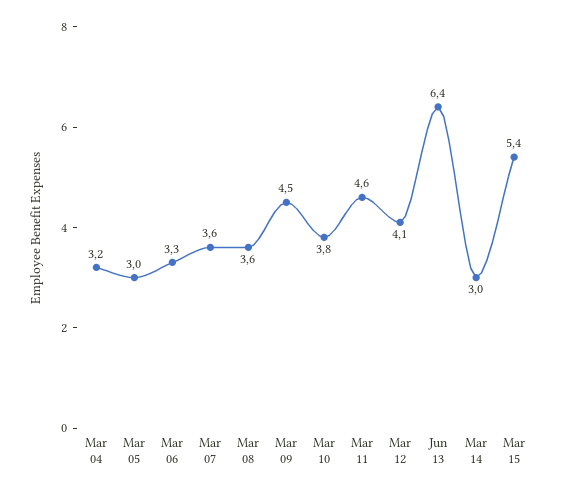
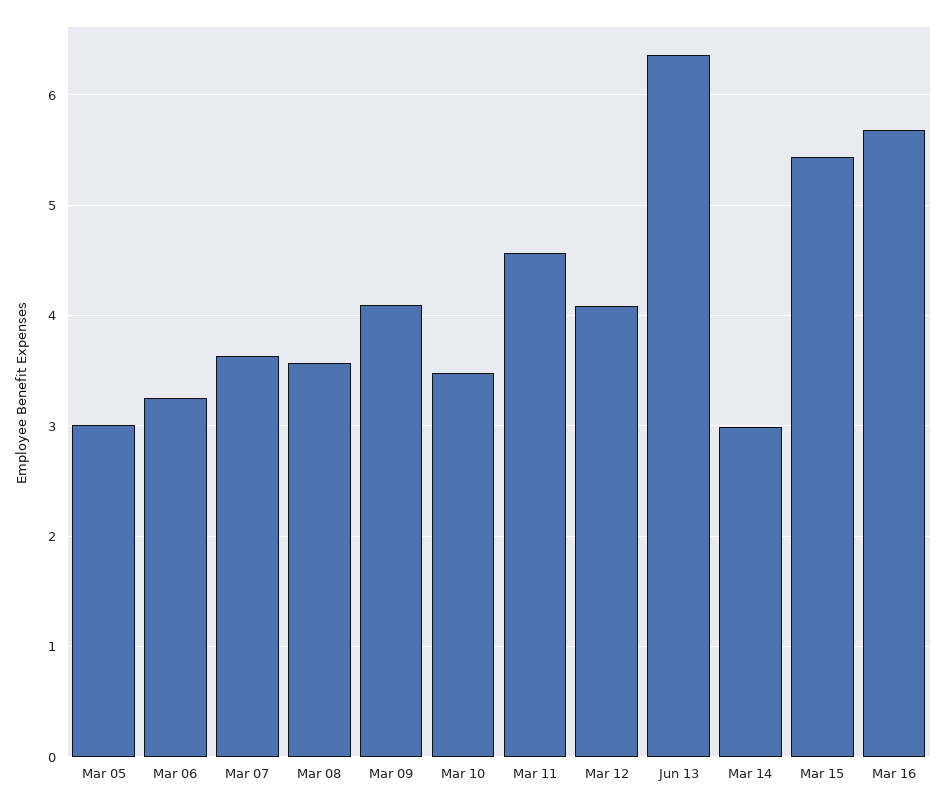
Mar 04: 3.2 -> none
Mar 09: 4.5 -> 4.1
Mar 10: 3.8 -> 3.5
Mar 16: none -> 5.7

